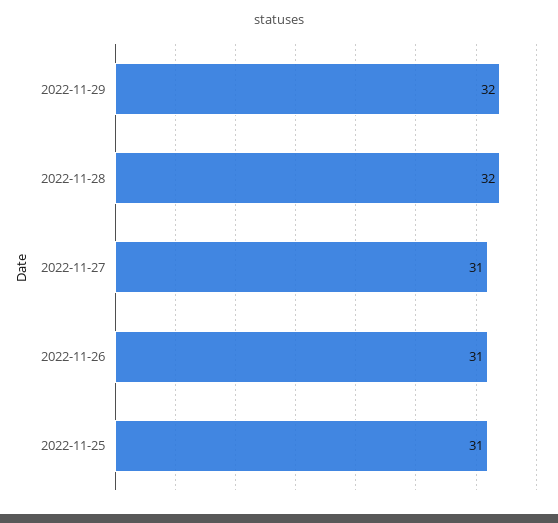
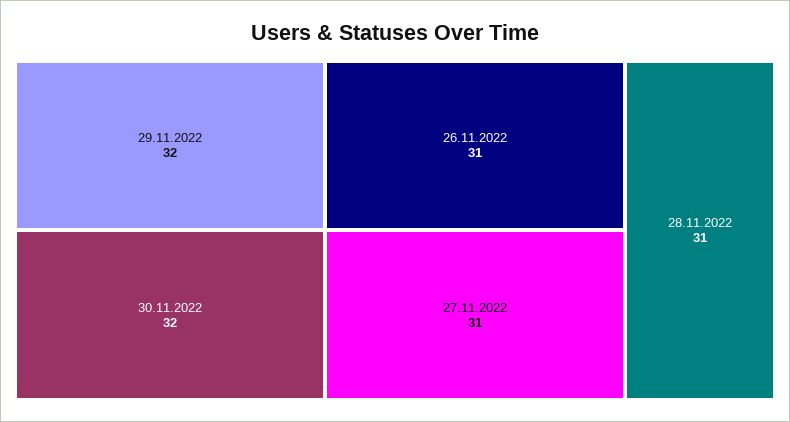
2022-11-28: 32 -> 31
2022-11-25: 31 -> none
30.11.2022: none -> 32

